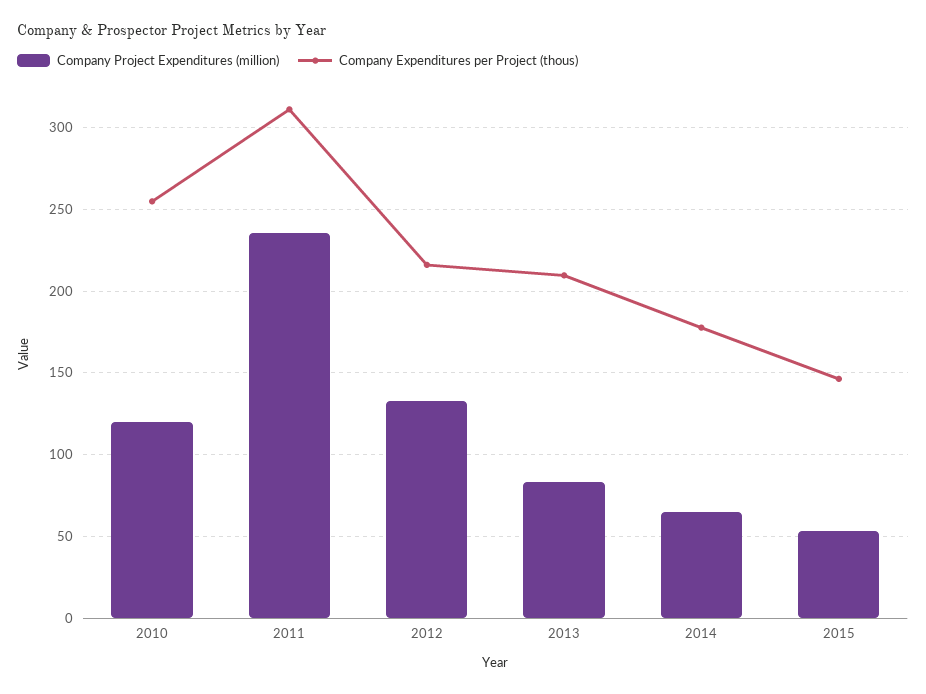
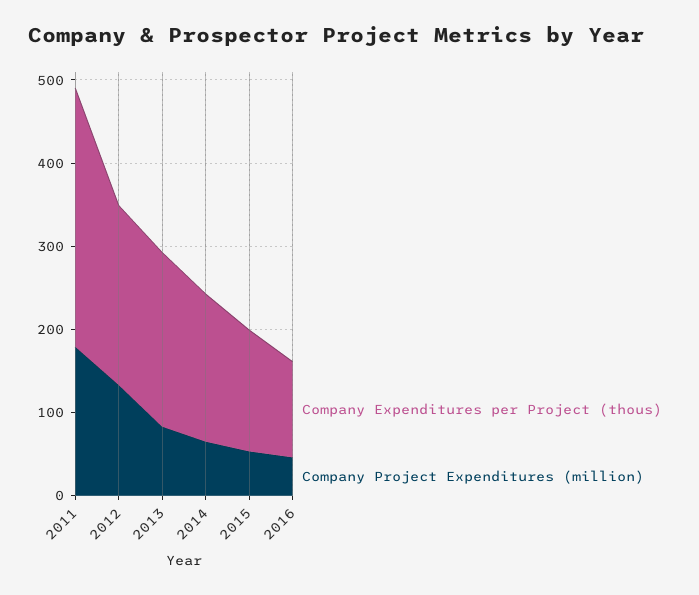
Company Project Expenditures (million), 2010: 120 -> none
Company Expenditures per Project (thous), 2010: 255 -> none
Company Project Expenditures (million), 2011: 235 -> 180
Company Expenditures per Project (thous), 2016: none -> 120
Company Project Expenditures (million), 2016: none -> 40

